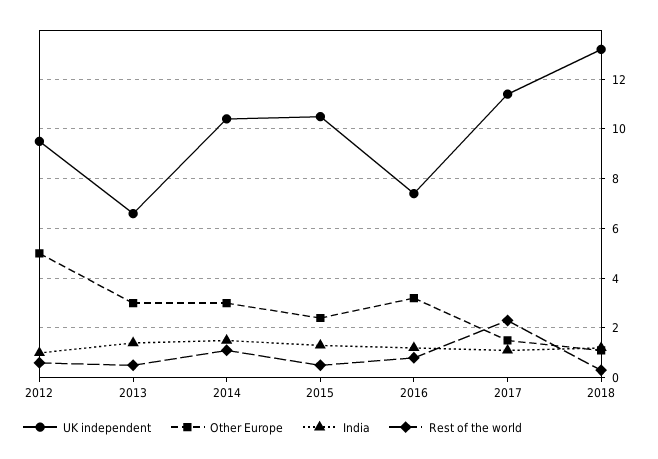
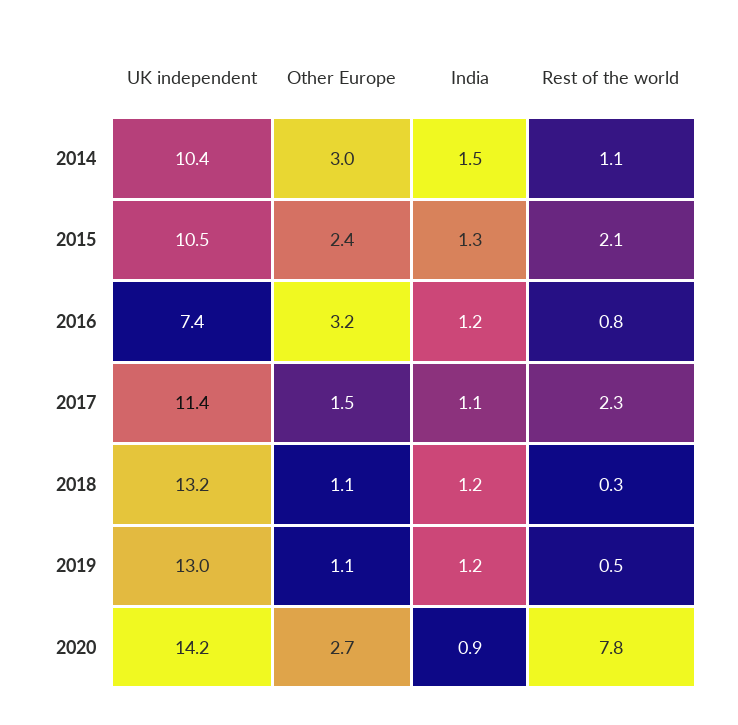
UK independent, 2012: 9.5 -> none
Other Europe, 2012: 5 -> none
India, 2012: 1 -> none
Rest of the world, 2012: 0.5 -> none
UK independent, 2013: 6.5 -> none
Other Europe, 2013: 3 -> none
India, 2013: 1.5 -> none
Rest of the world, 2013: 0.5 -> none
Rest of the world, 2015: 0.5 -> 2.1
UK independent, 2019: none -> 13
Other Europe, 2019: none -> 1.1
India, 2019: none -> 1.2
Rest of the world, 2019: none -> 0.5
UK independent, 2020: none -> 14.2
Other Europe, 2020: none -> 2.7
India, 2020: none -> 0.9
Rest of the world, 2020: none -> 7.8

